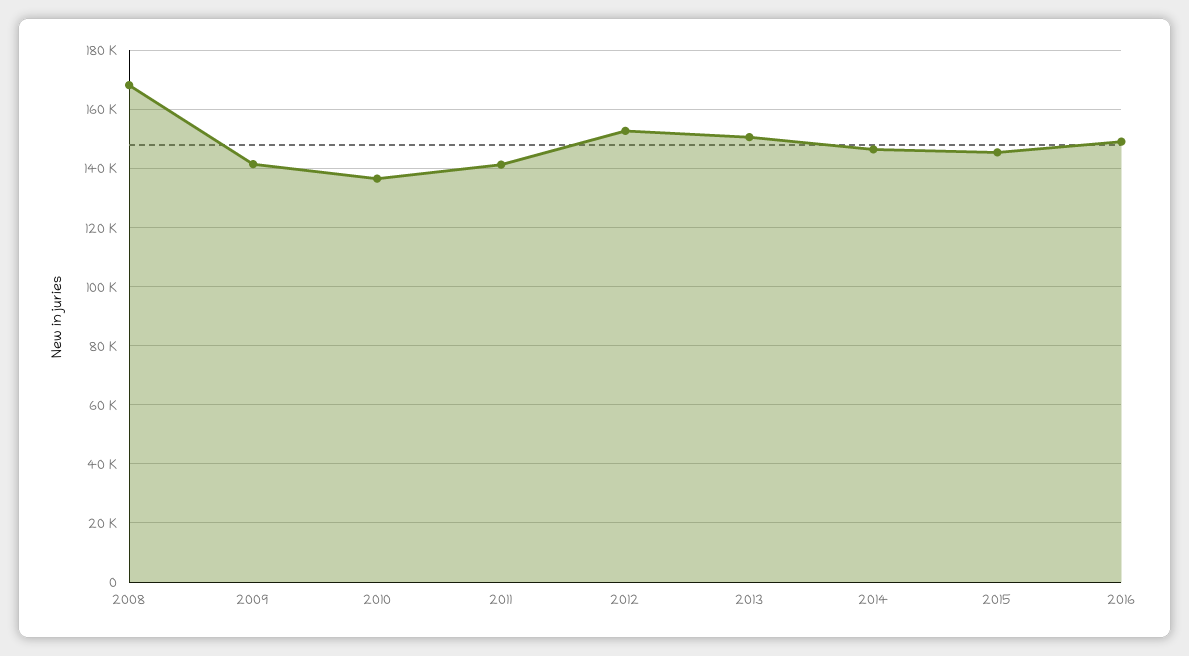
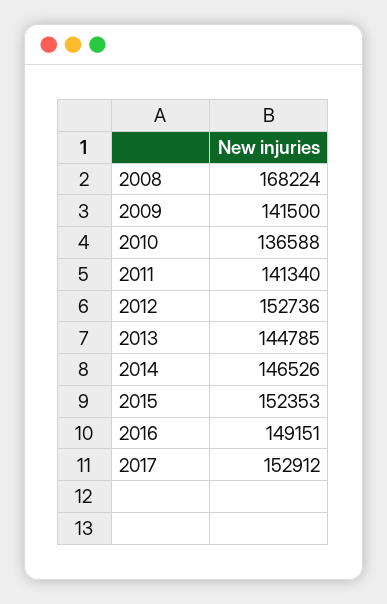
2013: 150000 -> 144785
2015: 145000 -> 152353
2017: none -> 152912

